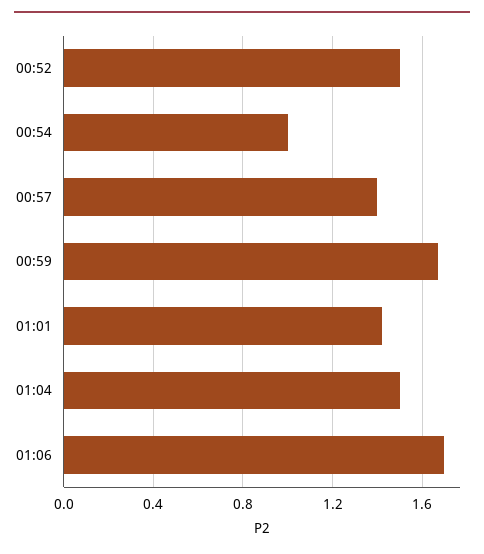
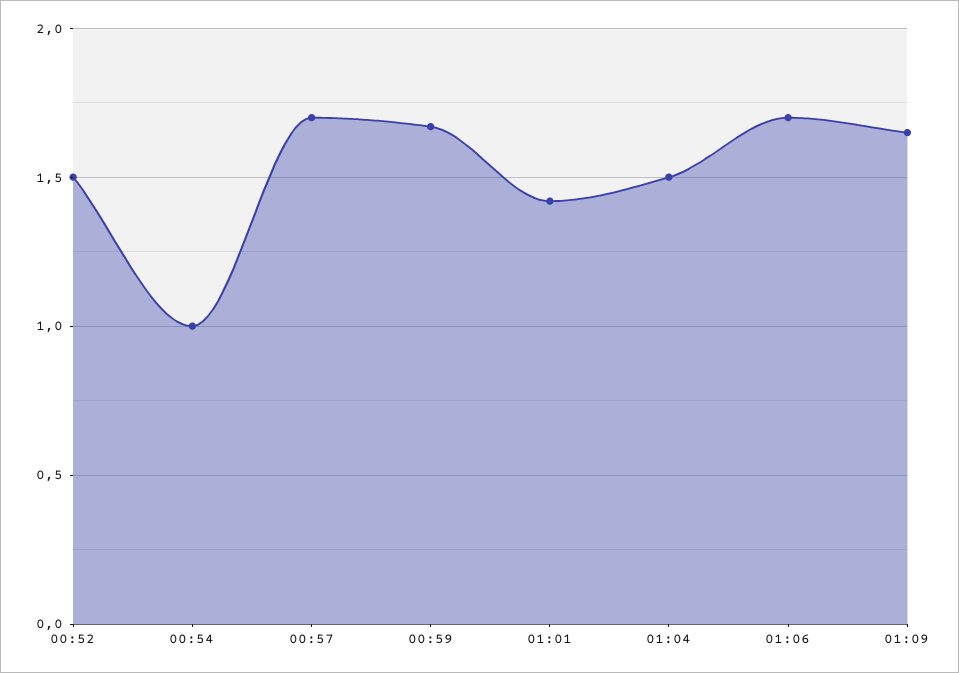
00:57: 1.4 -> 1.7
01:09: none -> 1.65

